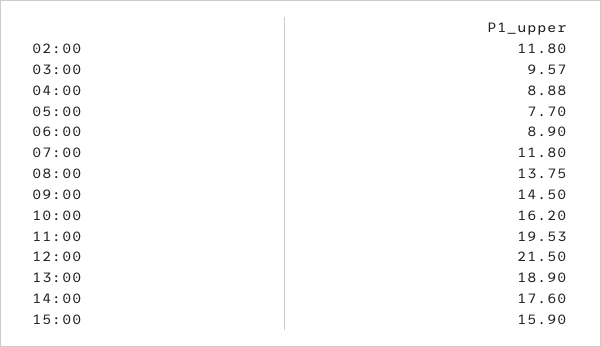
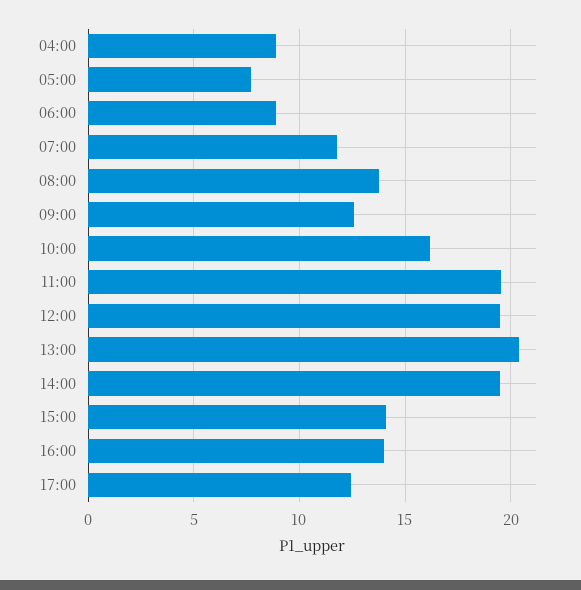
02:00: 11.8 -> none
03:00: 9.57 -> none
09:00: 14.5 -> 12.5
12:00: 21.5 -> 19.5
13:00: 18.9 -> 20.5
14:00: 17.6 -> 19.5
15:00: 15.9 -> 14
16:00: none -> 14
17:00: none -> 12.5

